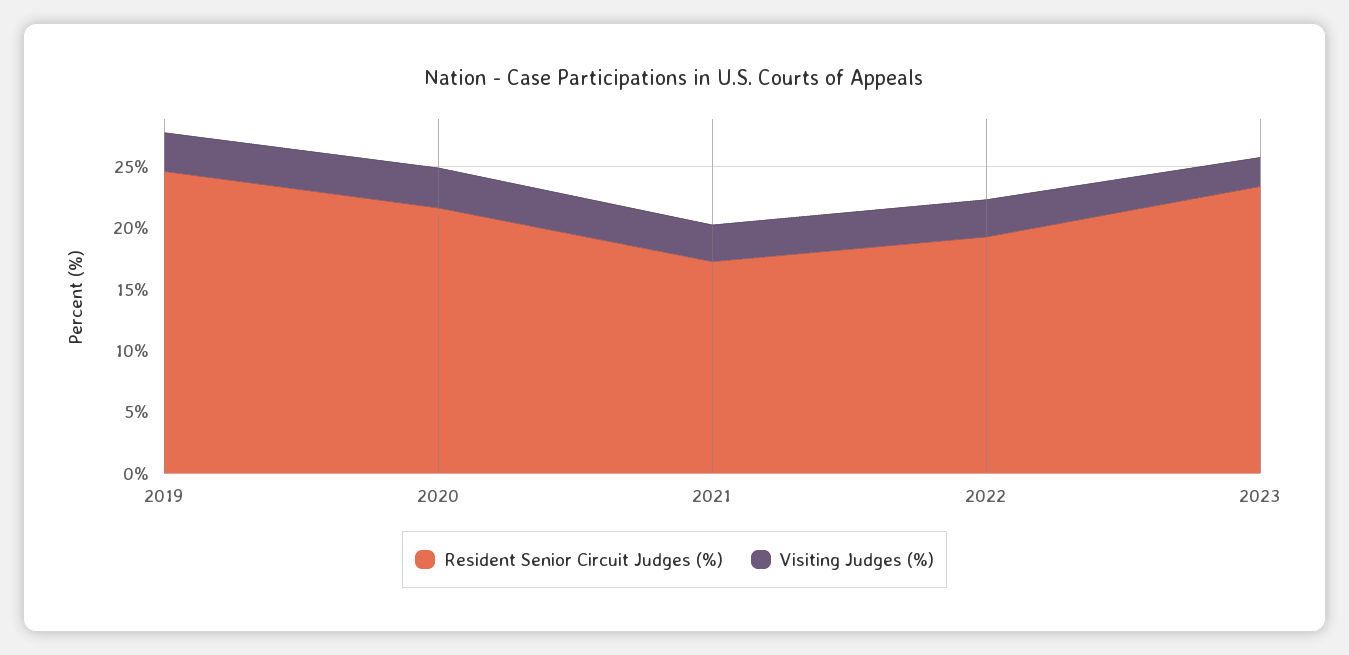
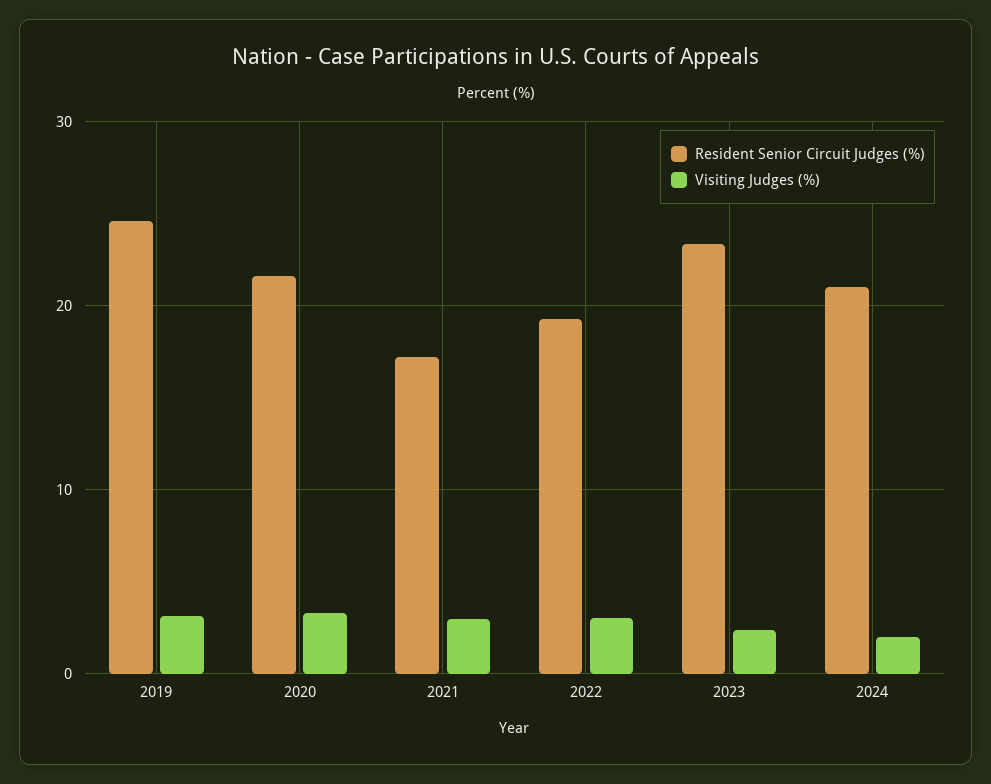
Resident Senior Circuit Judges (%), 2024: none -> 21
Visiting Judges (%), 2024: none -> 2

